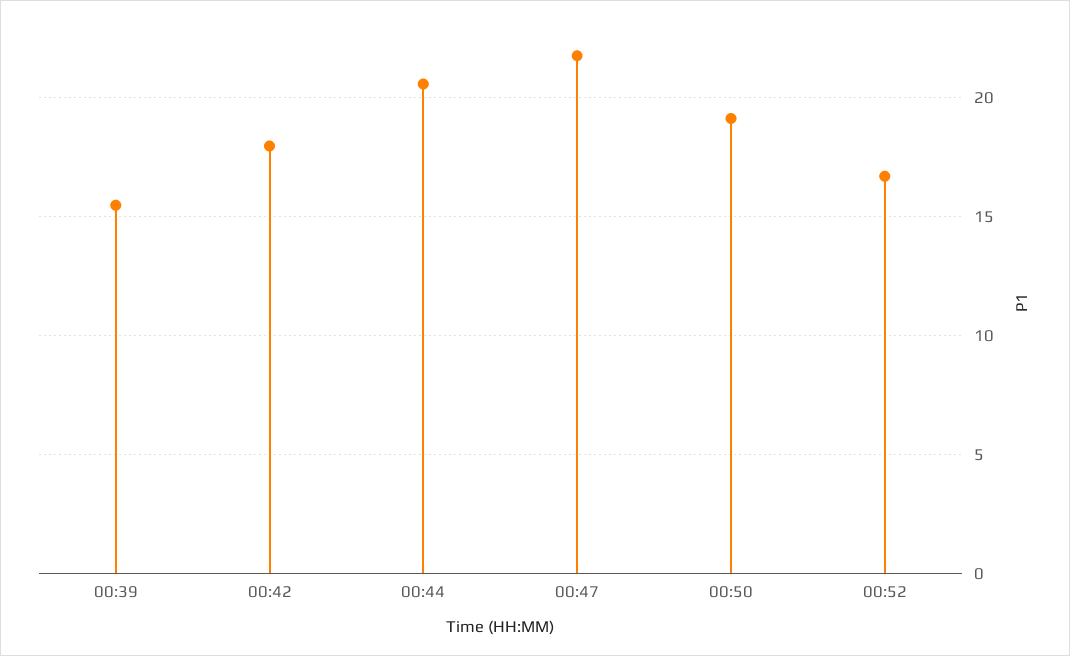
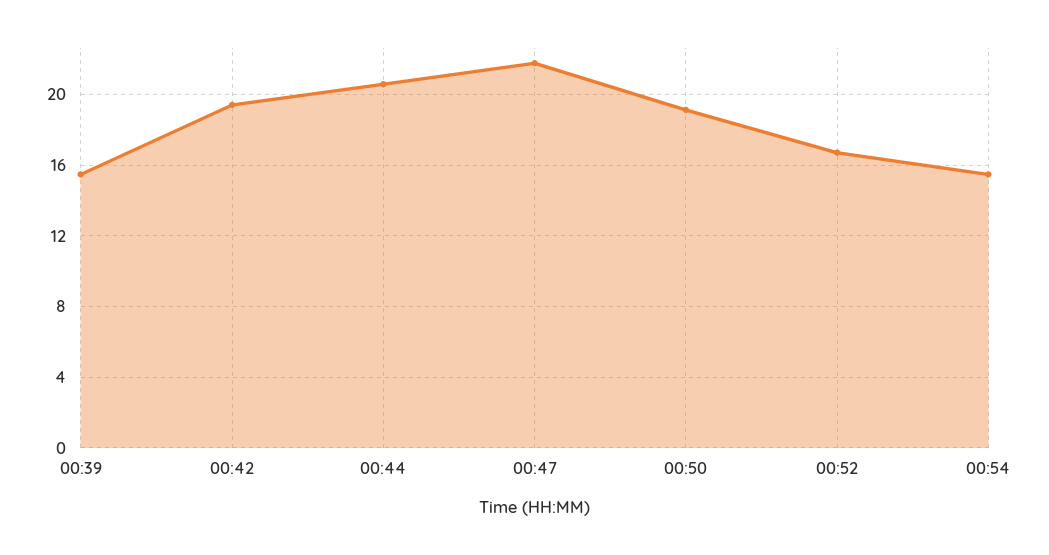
00:42: 18 -> 19.5
00:54: none -> 15.5

